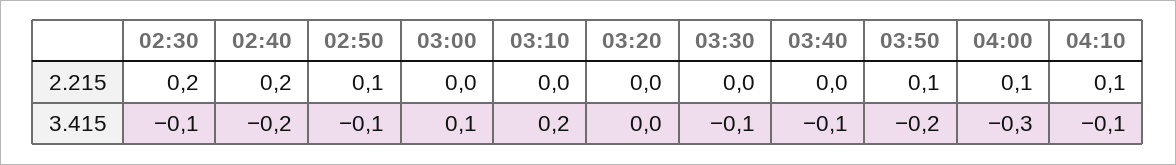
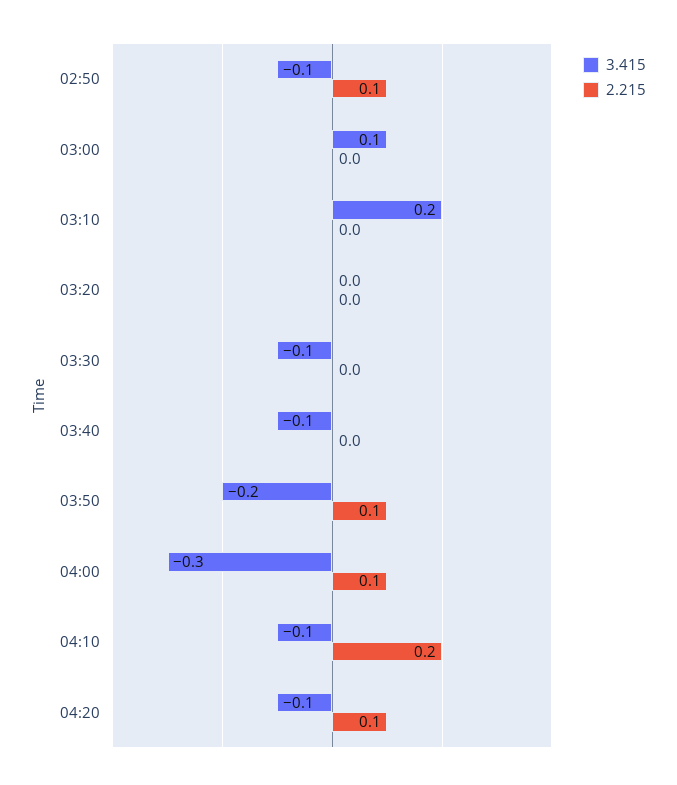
2.215, 02:30: 0.2 -> none
2.215, 02:40: 0.2 -> none
2.215, 04:10: 0.1 -> 0.2
3.415, 02:30: -0.1 -> none
3.415, 02:40: -0.2 -> none
3.415, 04:20: none -> -0.1
2.215, 04:20: none -> 0.1

